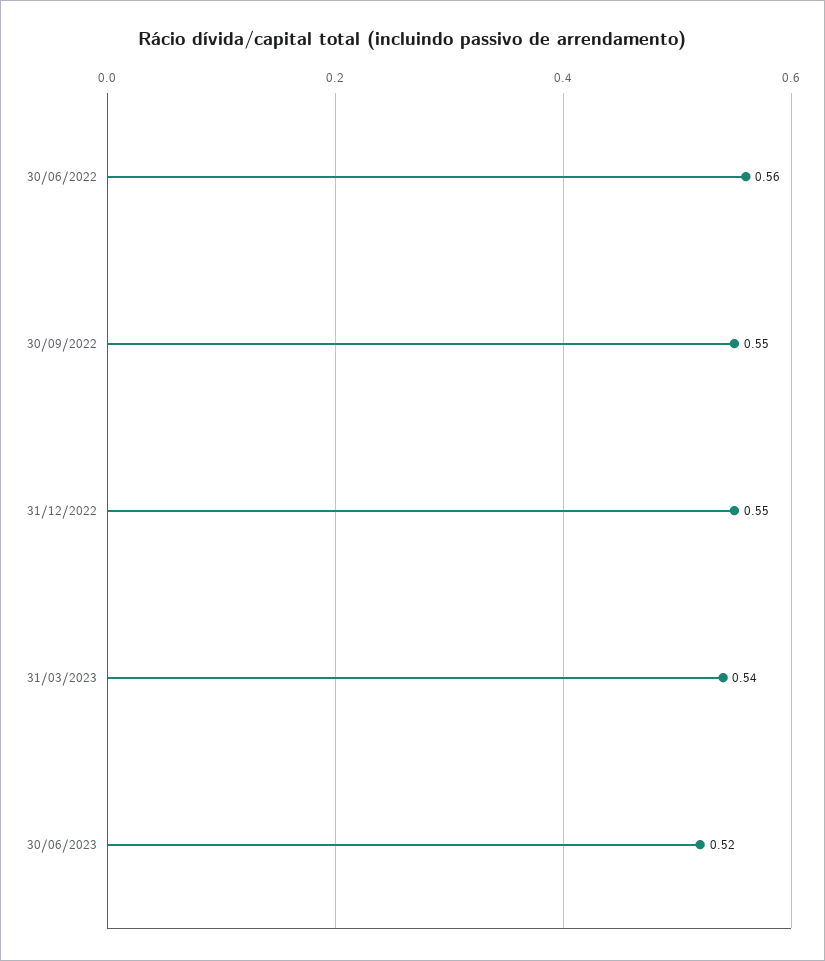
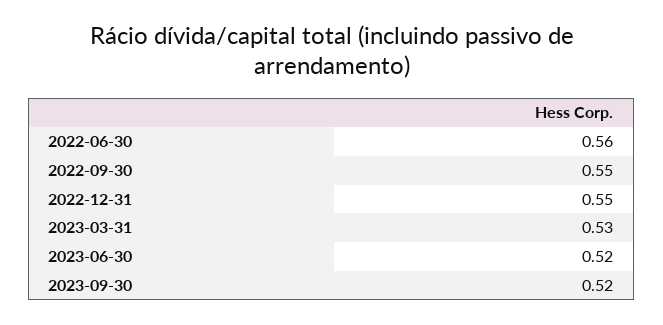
31/03/2023: 0.54 -> 0.53
2023-09-30: none -> 0.52

